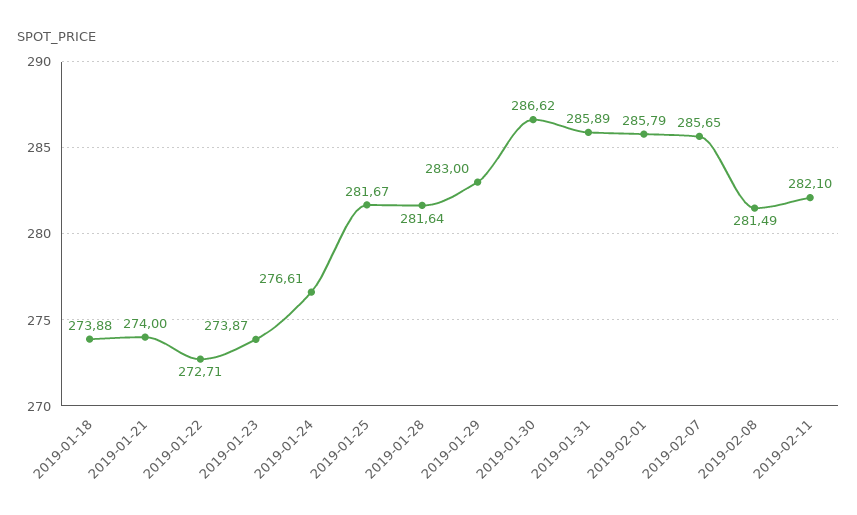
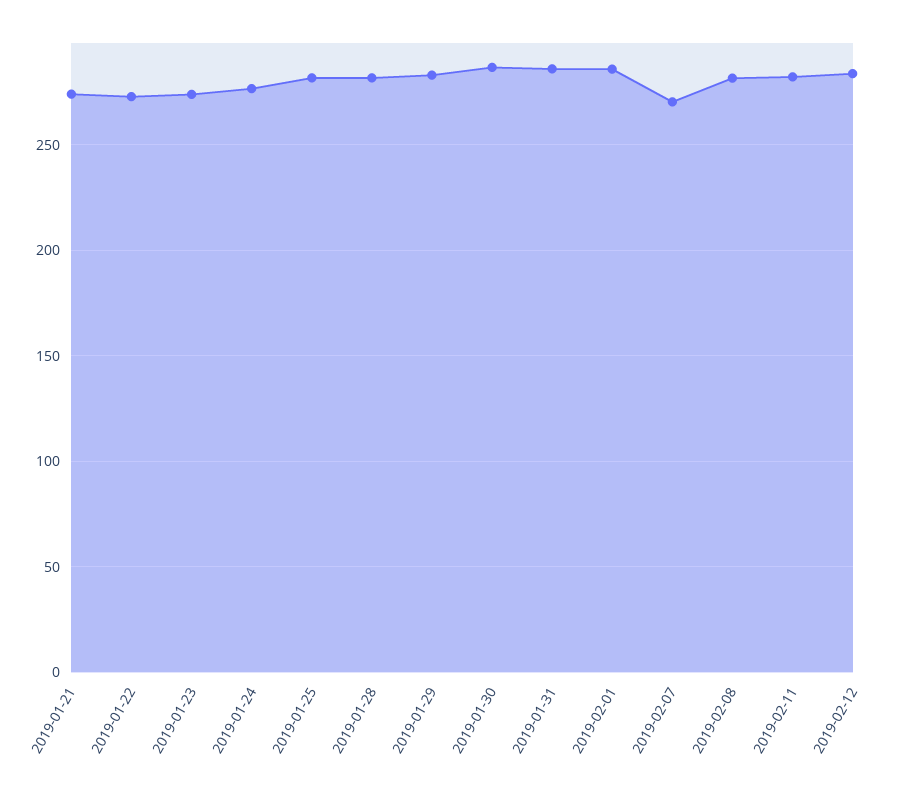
2019-01-18: 273.88 -> none
2019-02-07: 285.65 -> 270
2019-02-12: none -> 285

